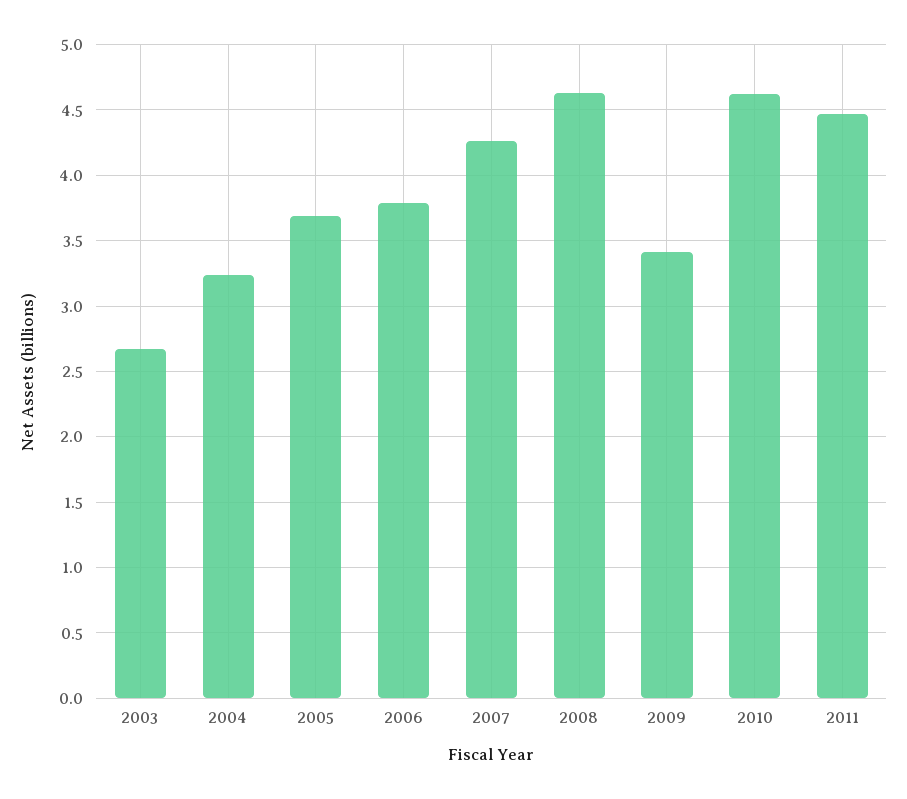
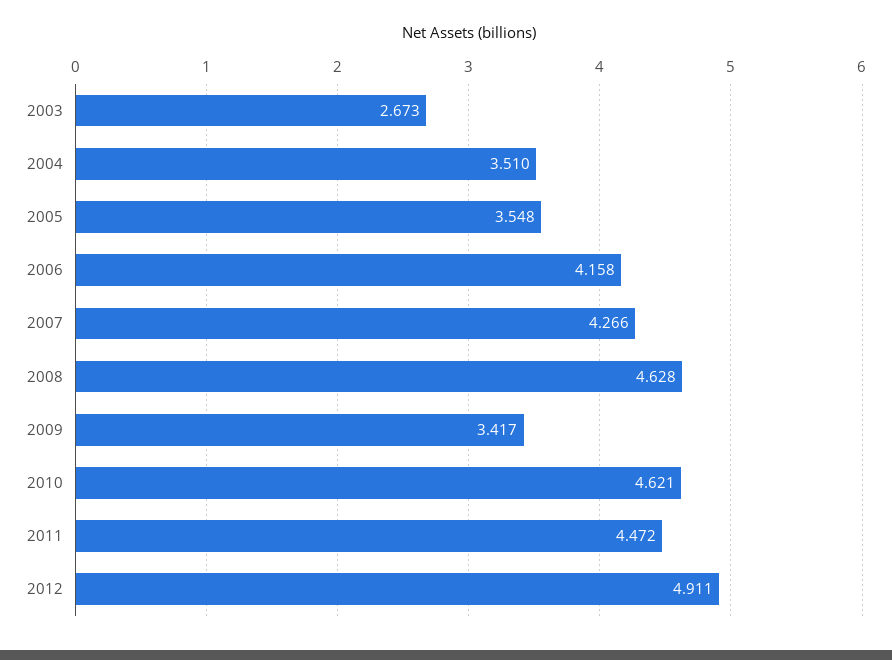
2004: 3.25 -> 3.51
2005: 3.7 -> 3.548
2006: 3.8 -> 4.158
2012: none -> 4.911

